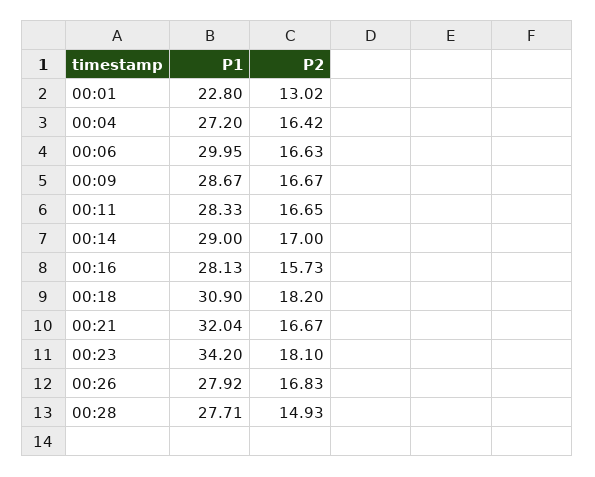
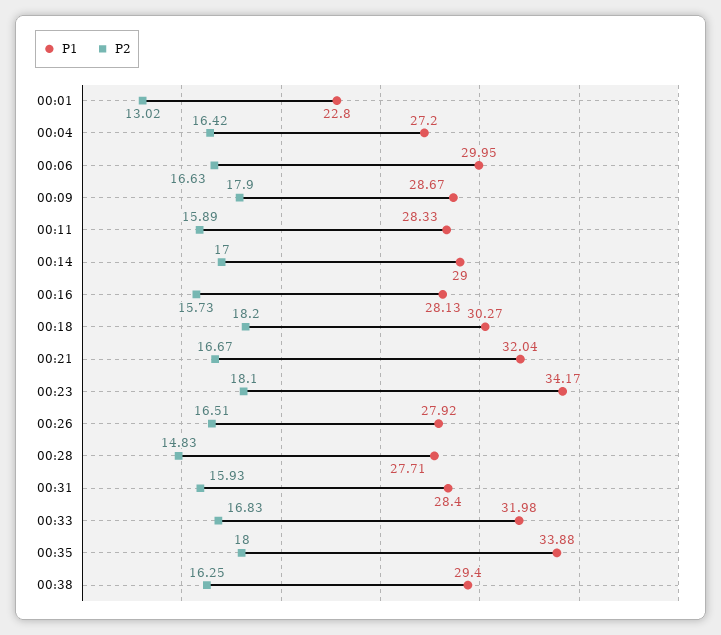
P2, 00:09: 16.67 -> 17.9
P2, 00:11: 16.65 -> 15.89
P1, 00:18: 30.9 -> 30.27
P1, 00:23: 34.2 -> 34.17
P2, 00:26: 16.83 -> 16.51
P2, 00:28: 14.93 -> 14.83
P1, 00:31: none -> 28.4
P2, 00:31: none -> 15.93
P1, 00:33: none -> 31.98
P2, 00:33: none -> 16.83
P1, 00:35: none -> 33.88
P2, 00:35: none -> 18
P1, 00:38: none -> 29.4
P2, 00:38: none -> 16.25

